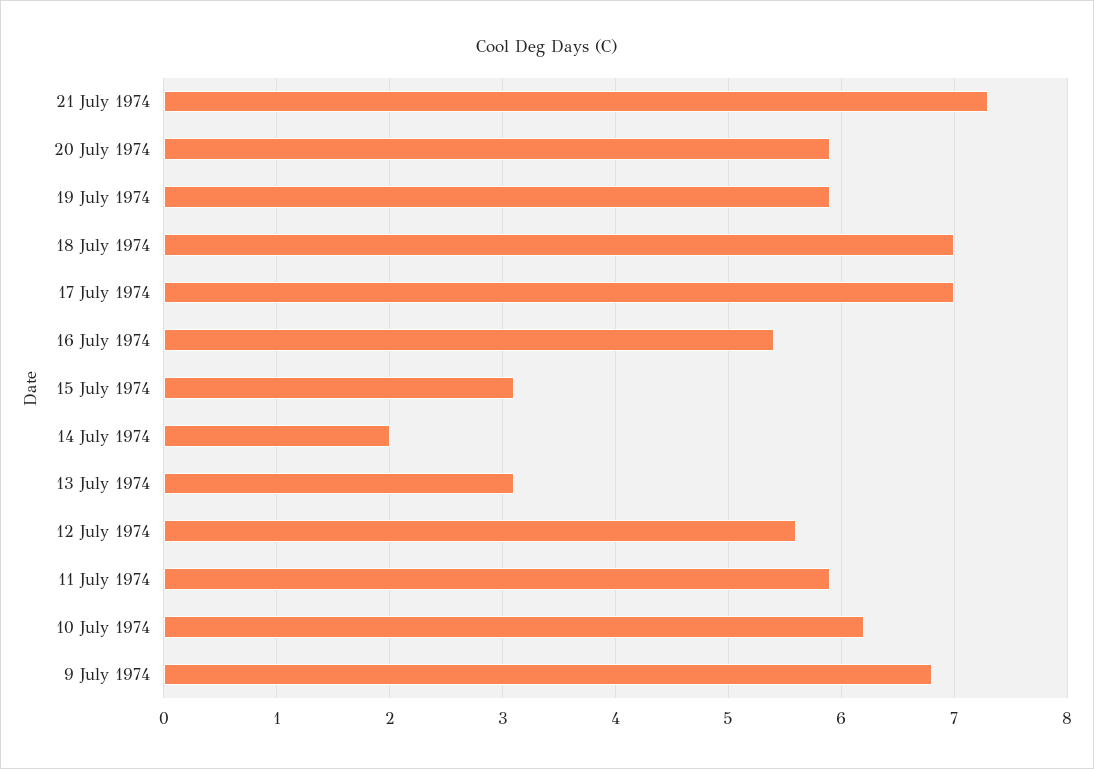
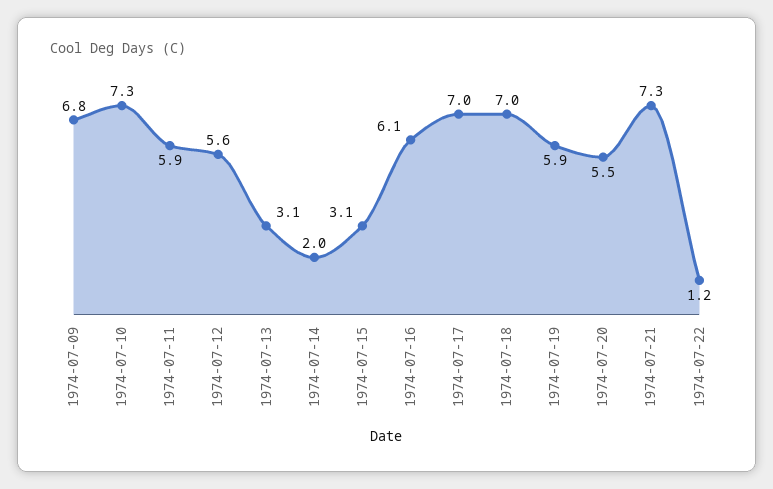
20 July 1974: 5.9 -> 5.5
16 July 1974: 5.4 -> 6.1
10 July 1974: 6.2 -> 7.3
1974-07-22: none -> 1.2

